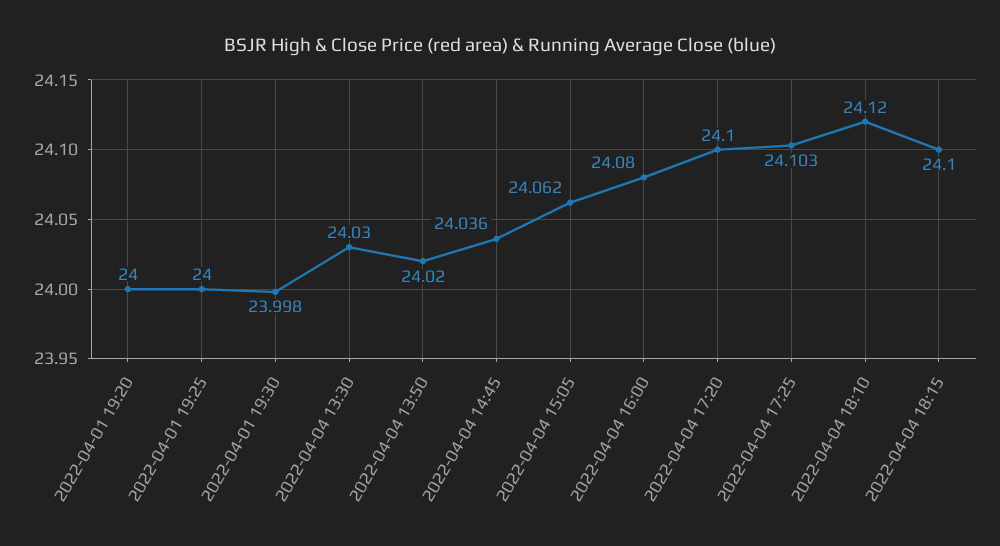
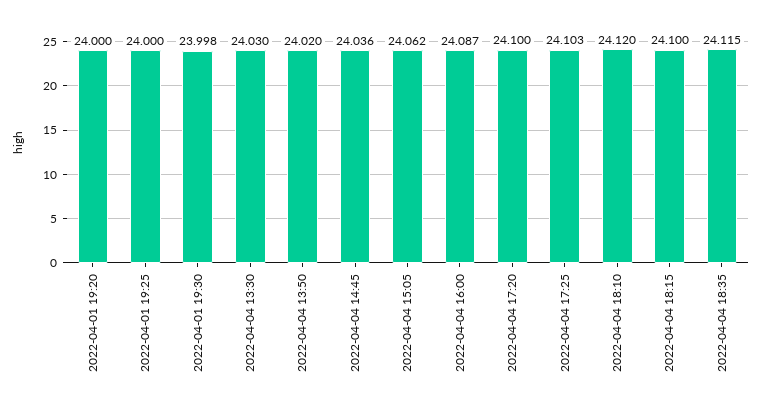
2022-04-04 16:00: 24.08 -> 24.087
2022-04-04 18:35: none -> 24.115

